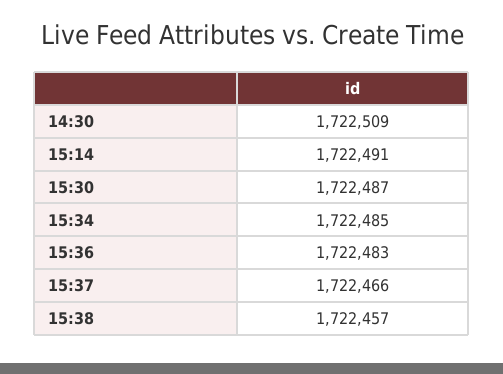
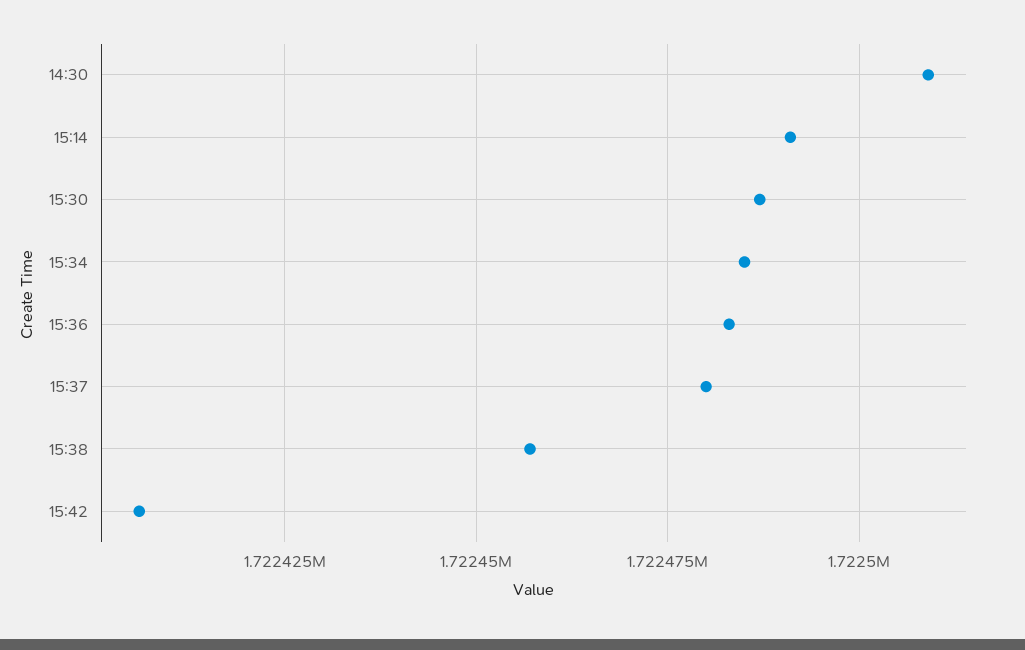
15:37: 1722466 -> 1722480
15:42: none -> 1722405

